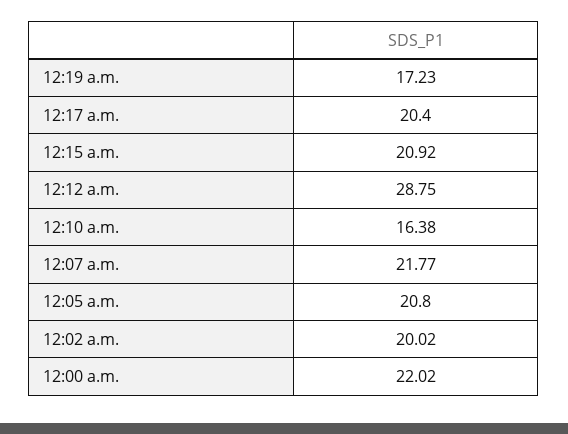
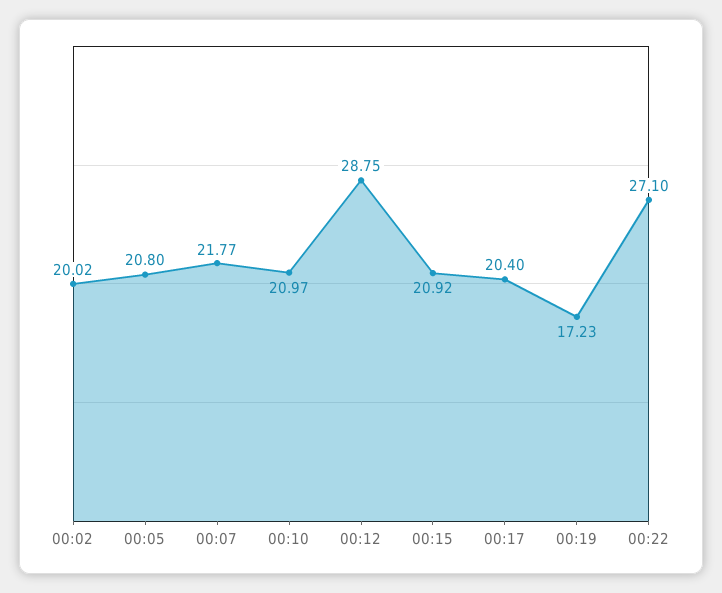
12:10 a.m.: 16.38 -> 20.97
12:00 a.m.: 22.02 -> none
00:22: none -> 27.1

